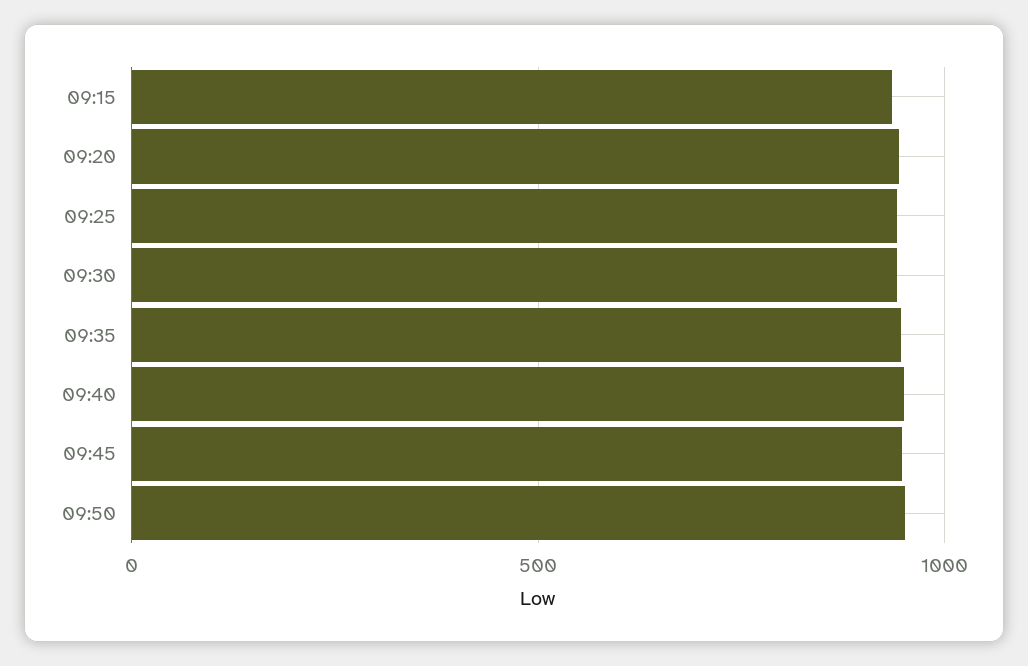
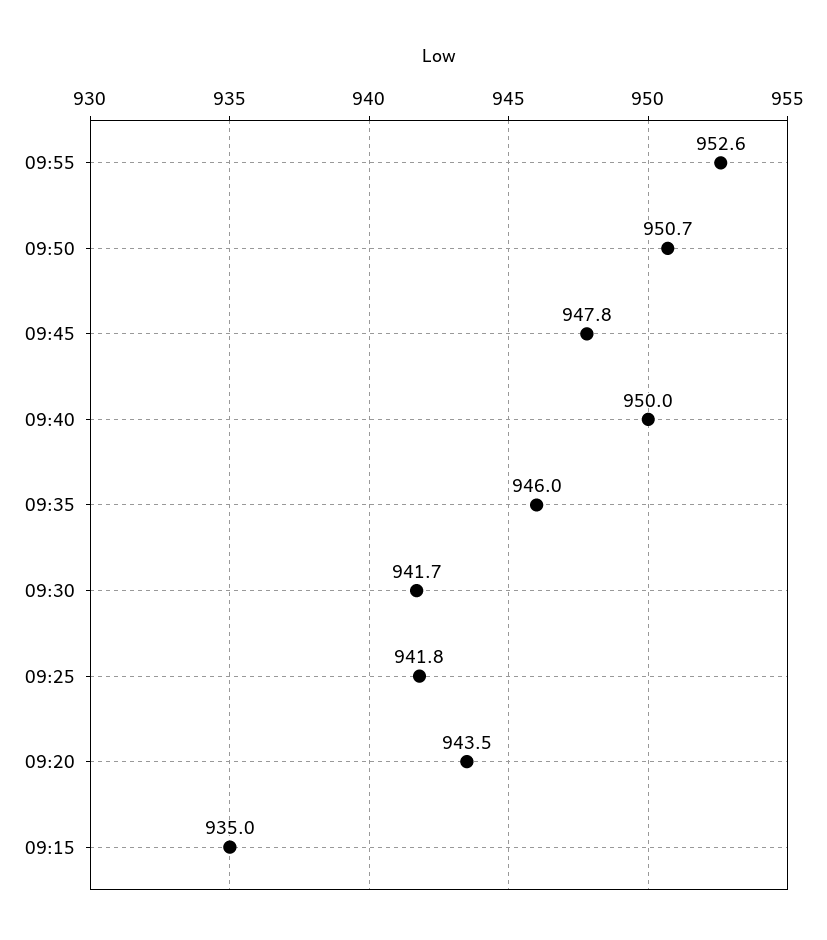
09:55: none -> 952.6

